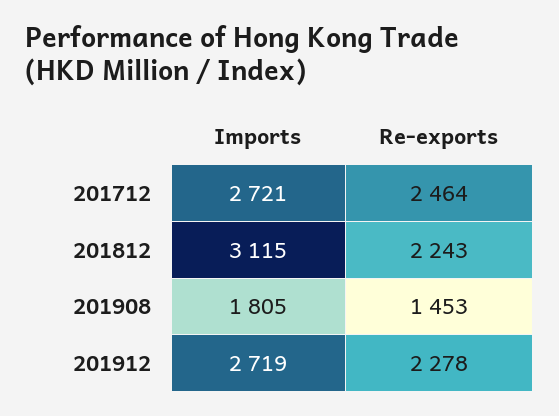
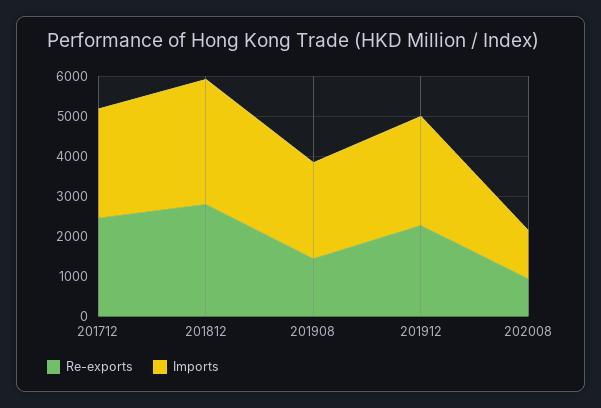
Re-exports, 201812: 2243 -> 2800
Imports, 201908: 1805 -> 2400
Re-exports, 202008: none -> 1000
Imports, 202008: none -> 1200

